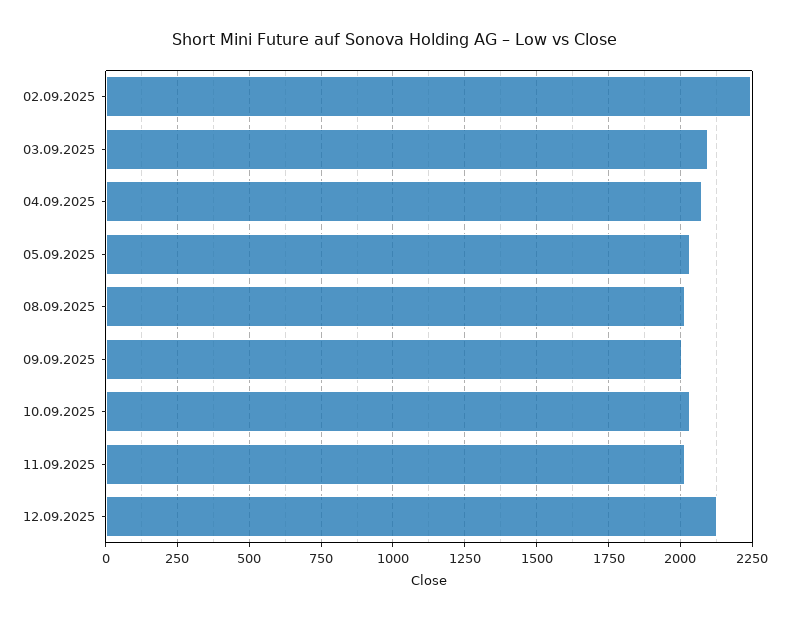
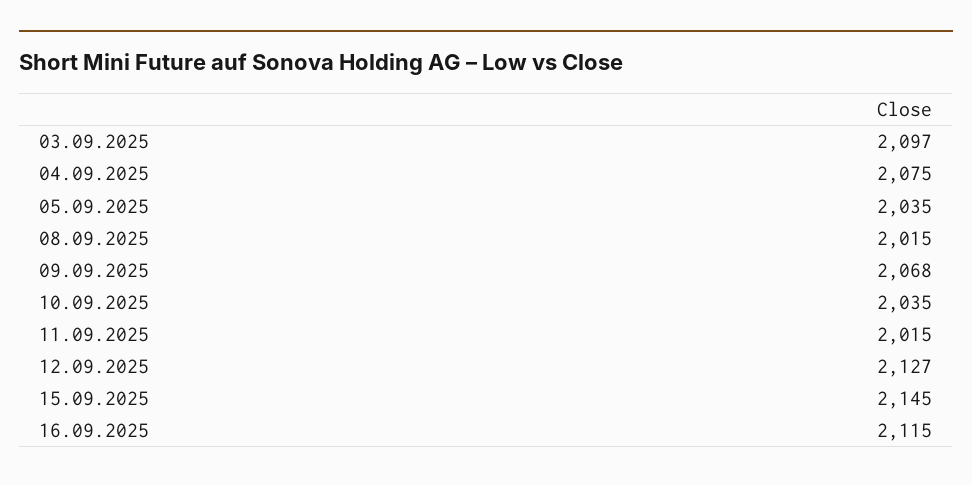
02.09.2025: 2250 -> none
09.09.2025: 2000 -> 2068
15.09.2025: none -> 2145
16.09.2025: none -> 2115

